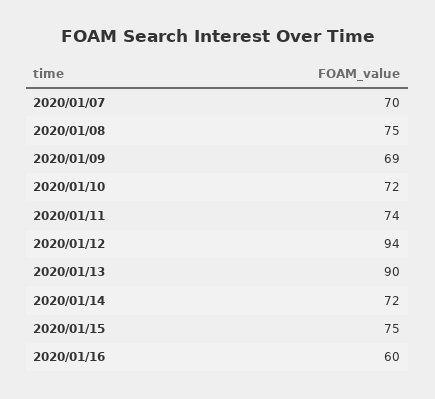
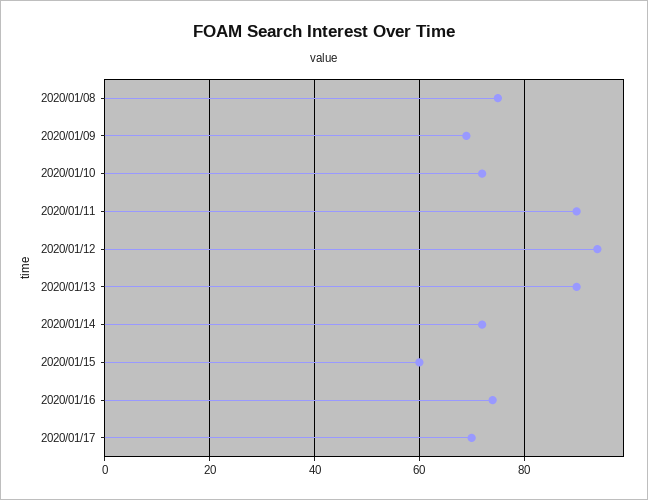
2020/01/07: 70 -> none
2020/01/11: 74 -> 90
2020/01/15: 75 -> 60
2020/01/16: 60 -> 75
2020/01/17: none -> 70

